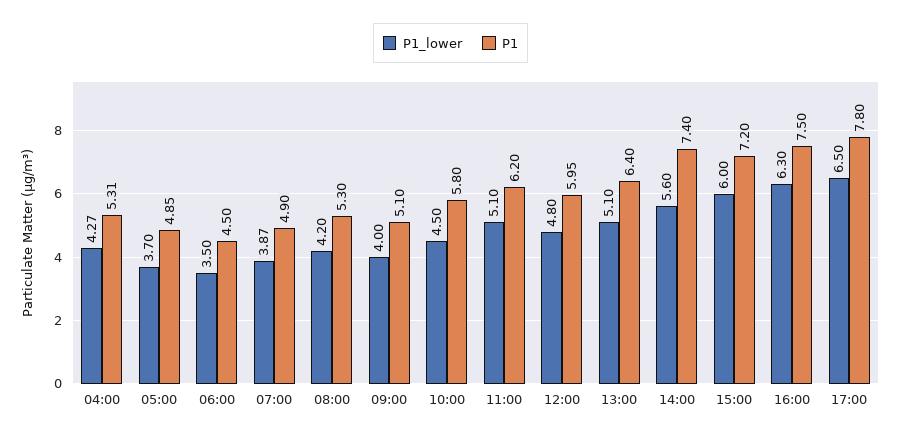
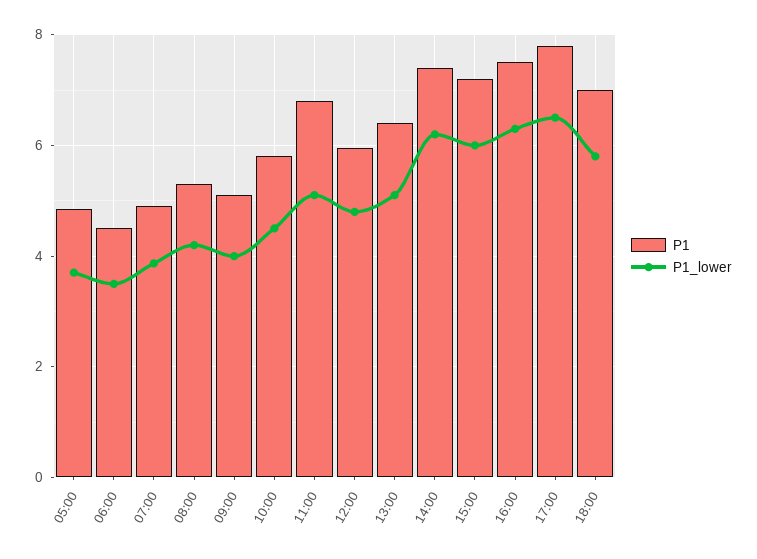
P1_lower, 04:00: 4.27 -> none
P1, 04:00: 5.31 -> none
P1, 11:00: 6.2 -> 6.8
P1_lower, 14:00: 5.6 -> 6.2
P1, 18:00: none -> 7
P1_lower, 18:00: none -> 5.8

